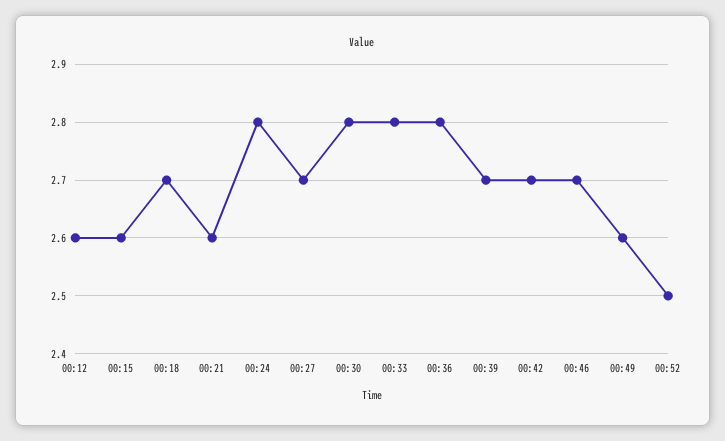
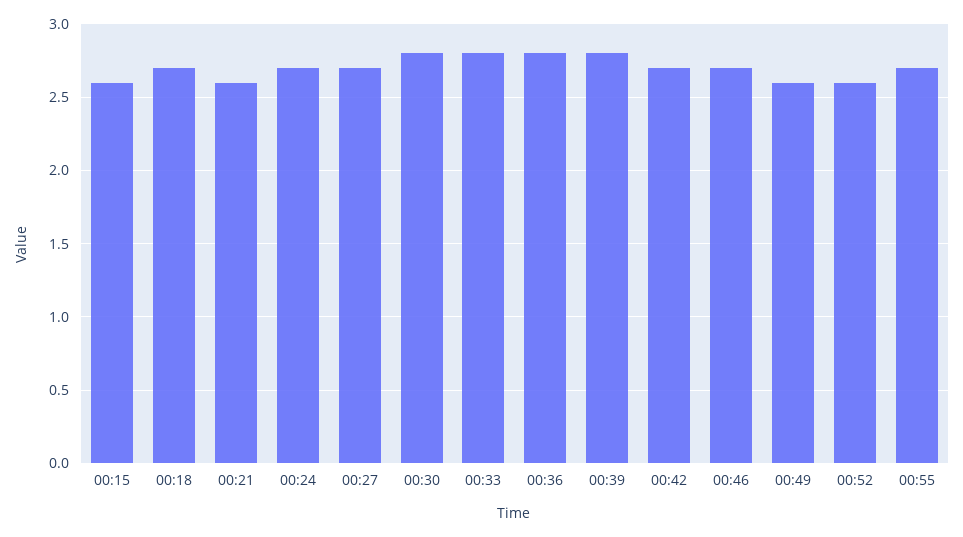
00:12: 2.6 -> none
00:24: 2.8 -> 2.7
00:39: 2.7 -> 2.8
00:52: 2.5 -> 2.6
00:55: none -> 2.7

